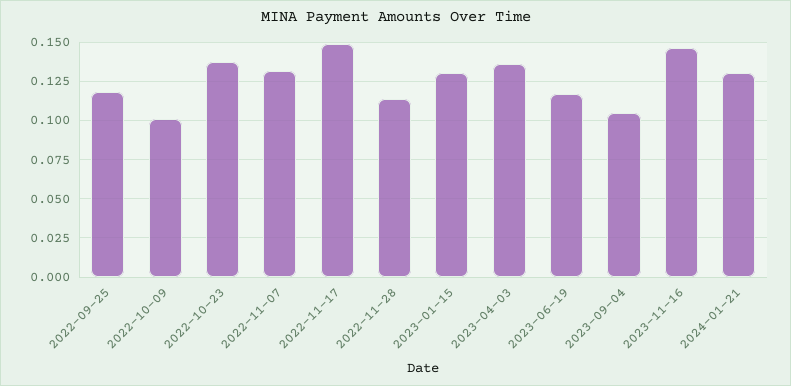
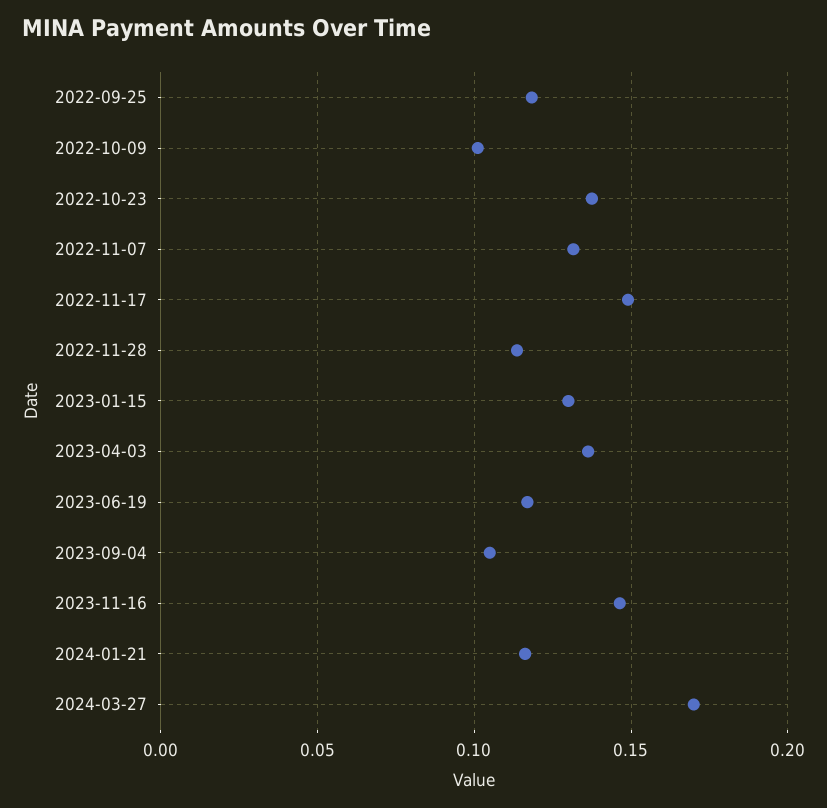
2024-01-21: 0.13 -> 0.115
2024-03-27: none -> 0.17

